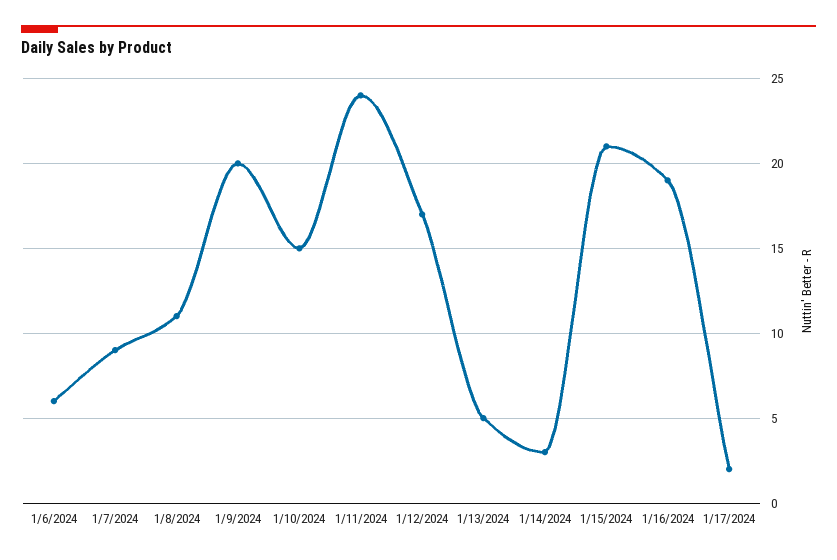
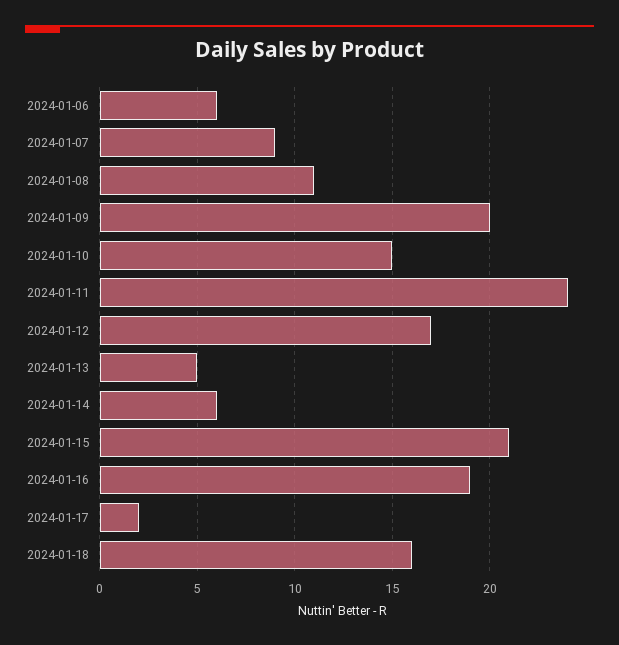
1/14/2024: 3 -> 6
2024-01-18: none -> 16

